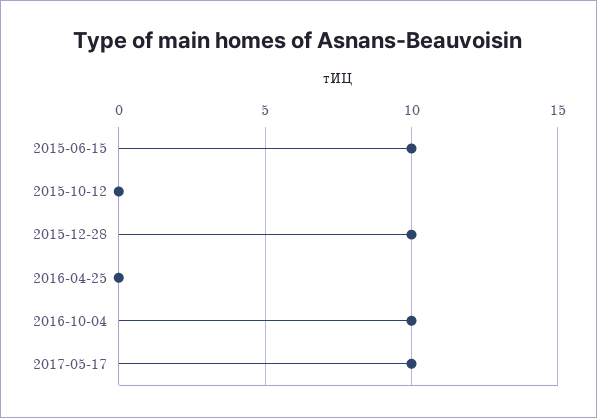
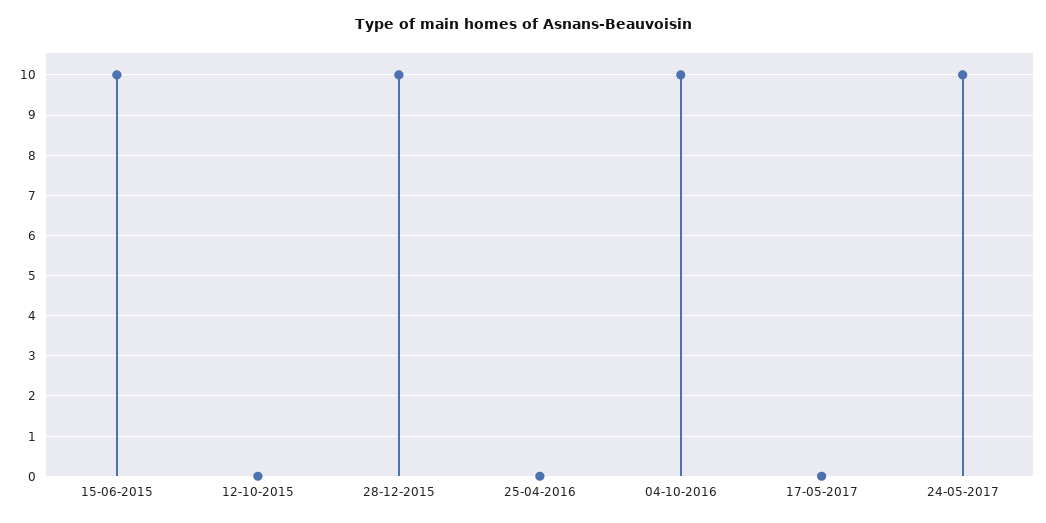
2017-05-17: 10 -> 0
24-05-2017: none -> 10

